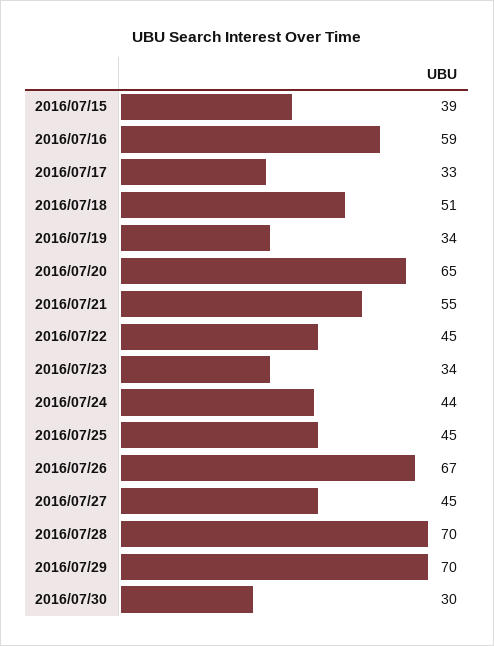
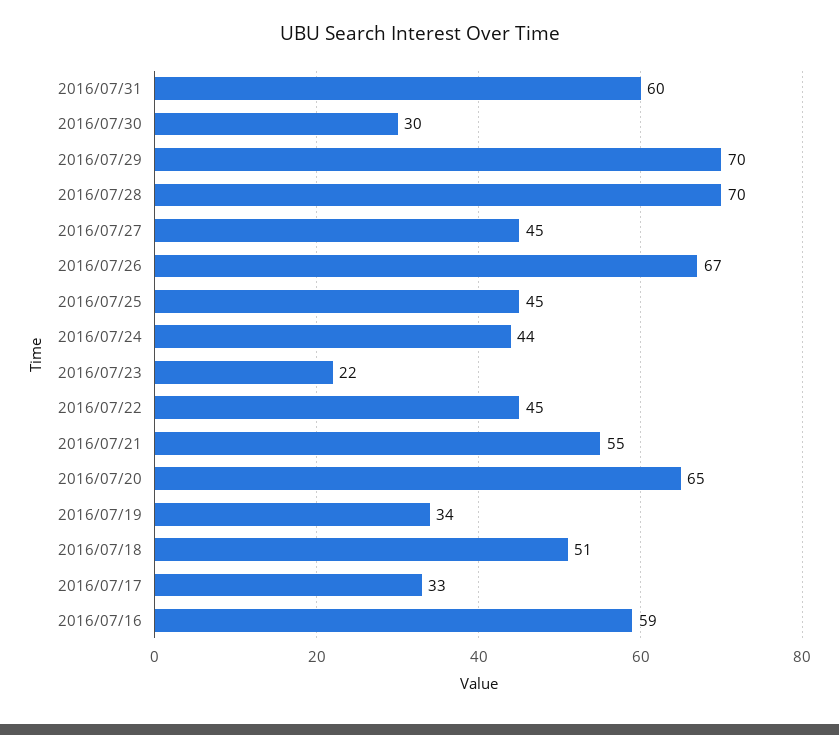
2016/07/15: 39 -> none
2016/07/23: 34 -> 22
2016/07/31: none -> 60

